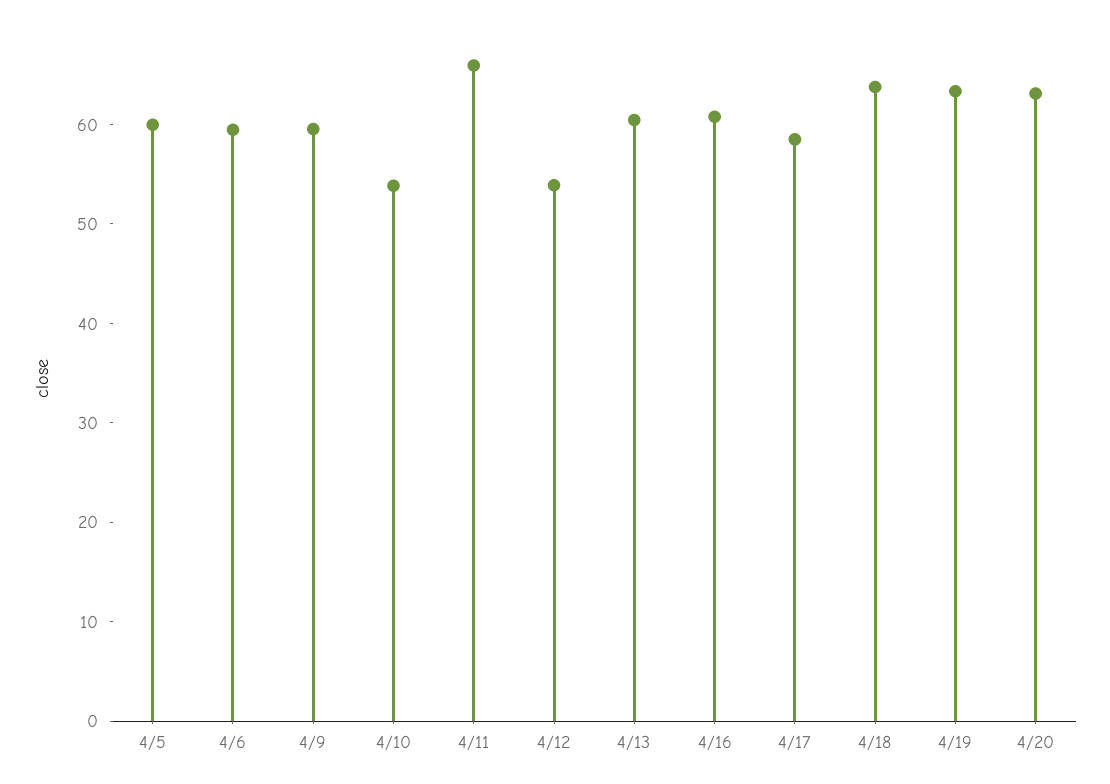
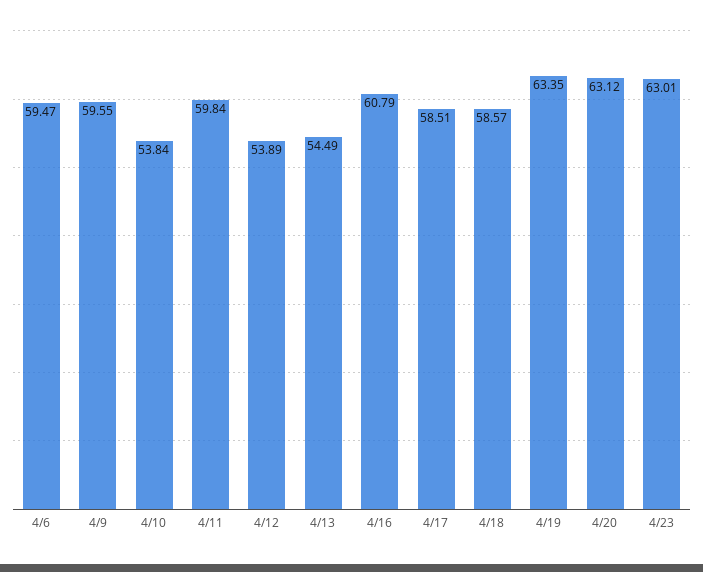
4/5: 60 -> none
4/11: 66 -> 59.84
4/13: 60 -> 54.49
4/18: 64 -> 58.57
4/23: none -> 63.01

